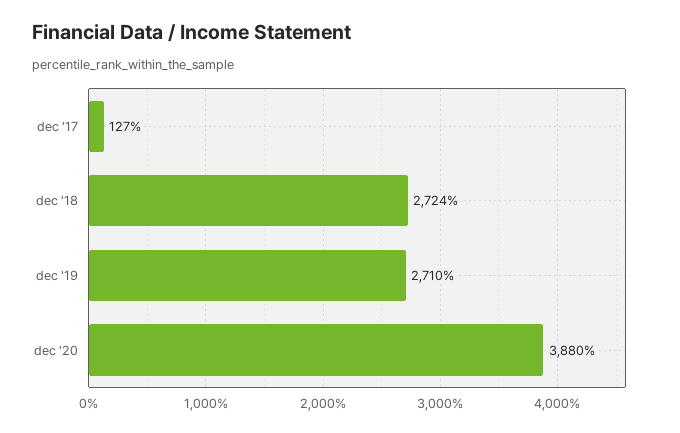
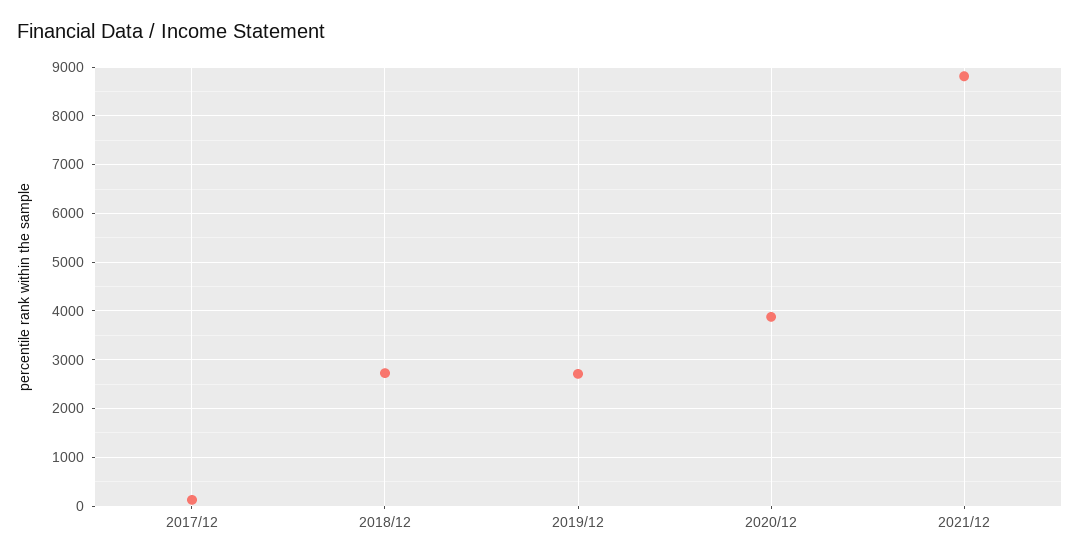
2021/12: none -> 8800

